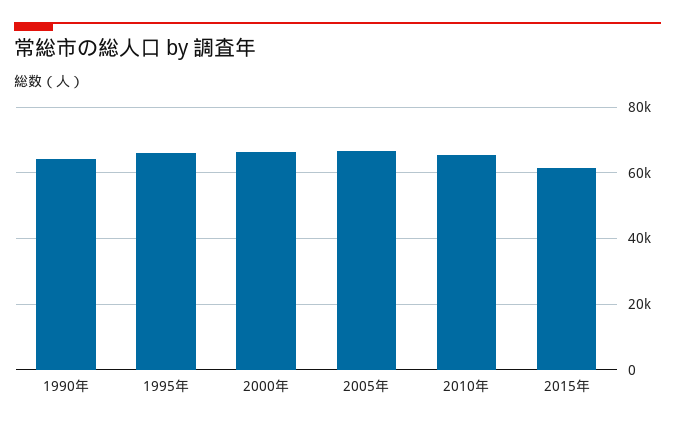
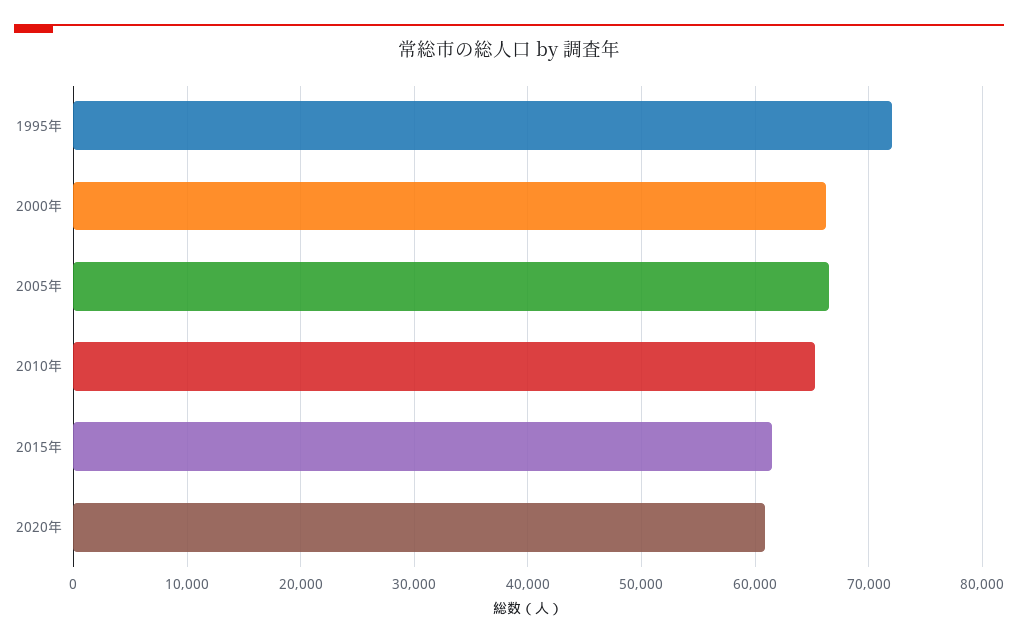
1990年: 64000 -> none
1995年: 66000 -> 72000
2020年: none -> 61000

